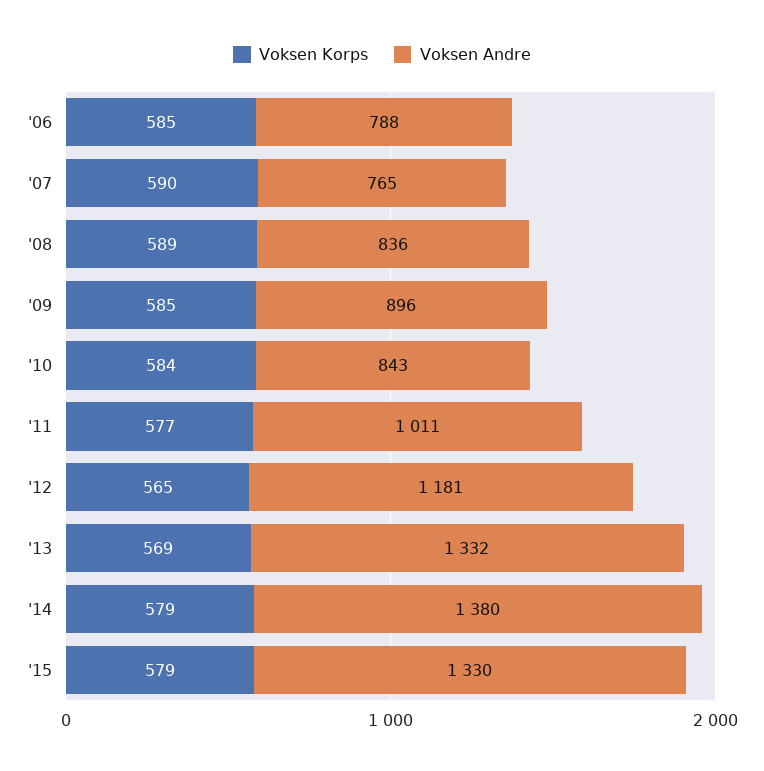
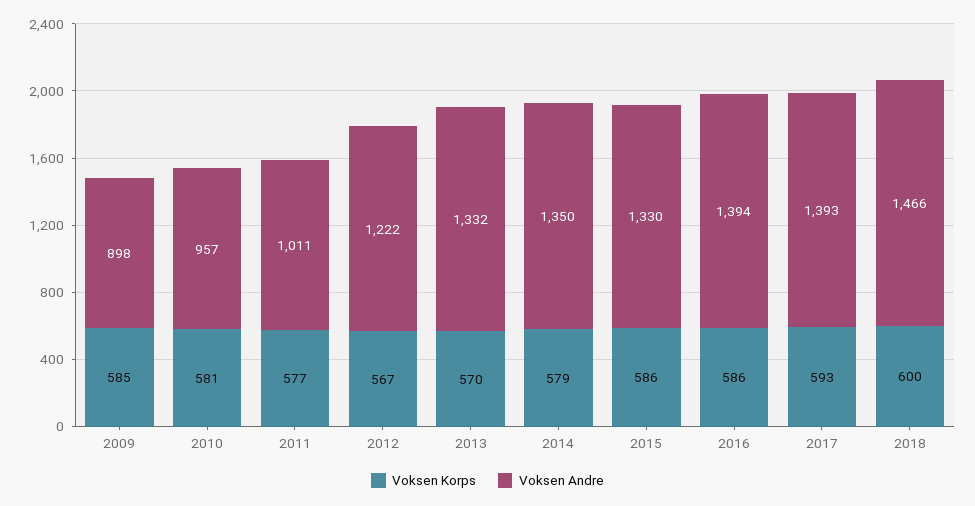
Voksen Korps, '06: 585 -> none
Voksen Andre, '06: 788 -> none
Voksen Korps, '07: 590 -> none
Voksen Andre, '07: 765 -> none
Voksen Korps, '08: 589 -> none
Voksen Andre, '08: 836 -> none
Voksen Andre, '09: 896 -> 898
Voksen Korps, '10: 584 -> 581
Voksen Andre, '10: 843 -> 957
Voksen Korps, '12: 565 -> 567
Voksen Andre, '12: 1181 -> 1222
Voksen Korps, '13: 569 -> 570
Voksen Andre, '14: 1380 -> 1350
Voksen Korps, '15: 579 -> 586
Voksen Korps, 2016: none -> 586
Voksen Andre, 2016: none -> 1394
Voksen Korps, 2017: none -> 593
Voksen Andre, 2017: none -> 1393
Voksen Korps, 2018: none -> 600
Voksen Andre, 2018: none -> 1466

